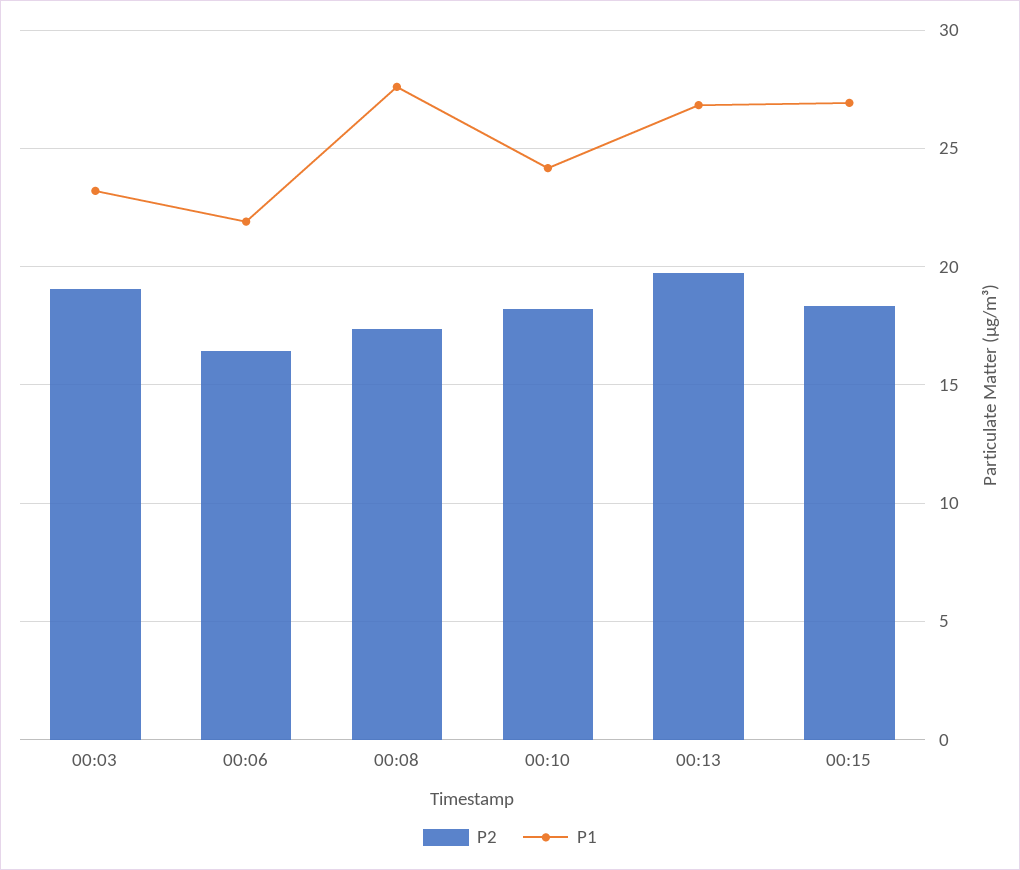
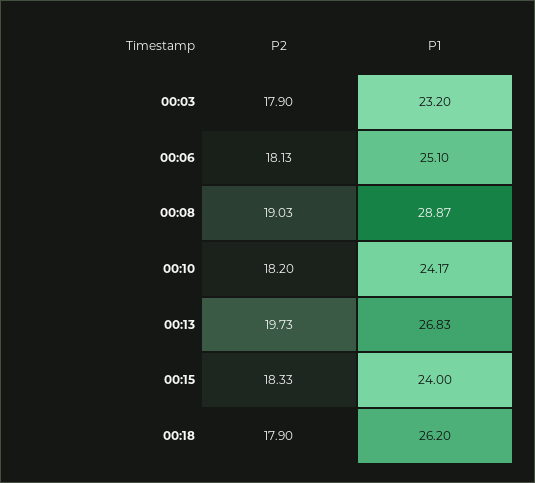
P2, 00:03: 19 -> 17.9
P2, 00:06: 16.5 -> 18.13
P1, 00:06: 22 -> 25.1
P2, 00:08: 17.5 -> 19.03
P1, 00:08: 27.5 -> 28.87
P1, 00:15: 27 -> 24
P2, 00:18: none -> 17.9
P1, 00:18: none -> 26.2

